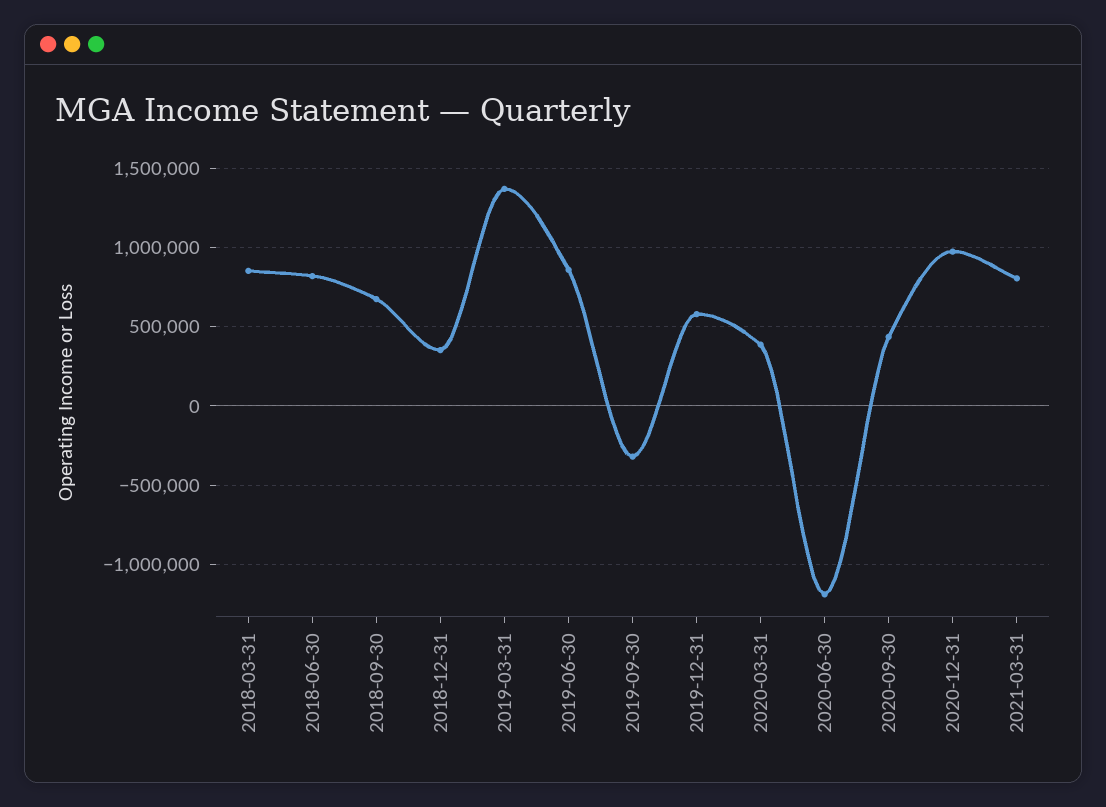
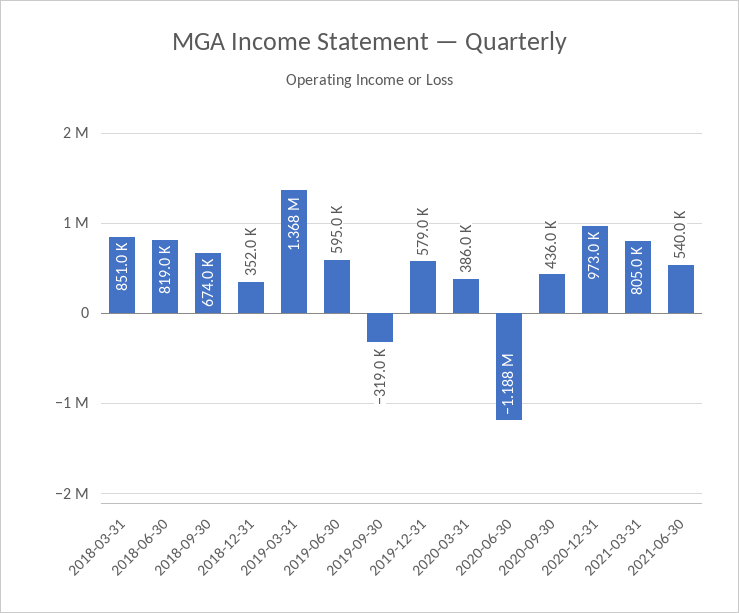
2019-06-30: 850000 -> 595000
2021-06-30: none -> 540000

